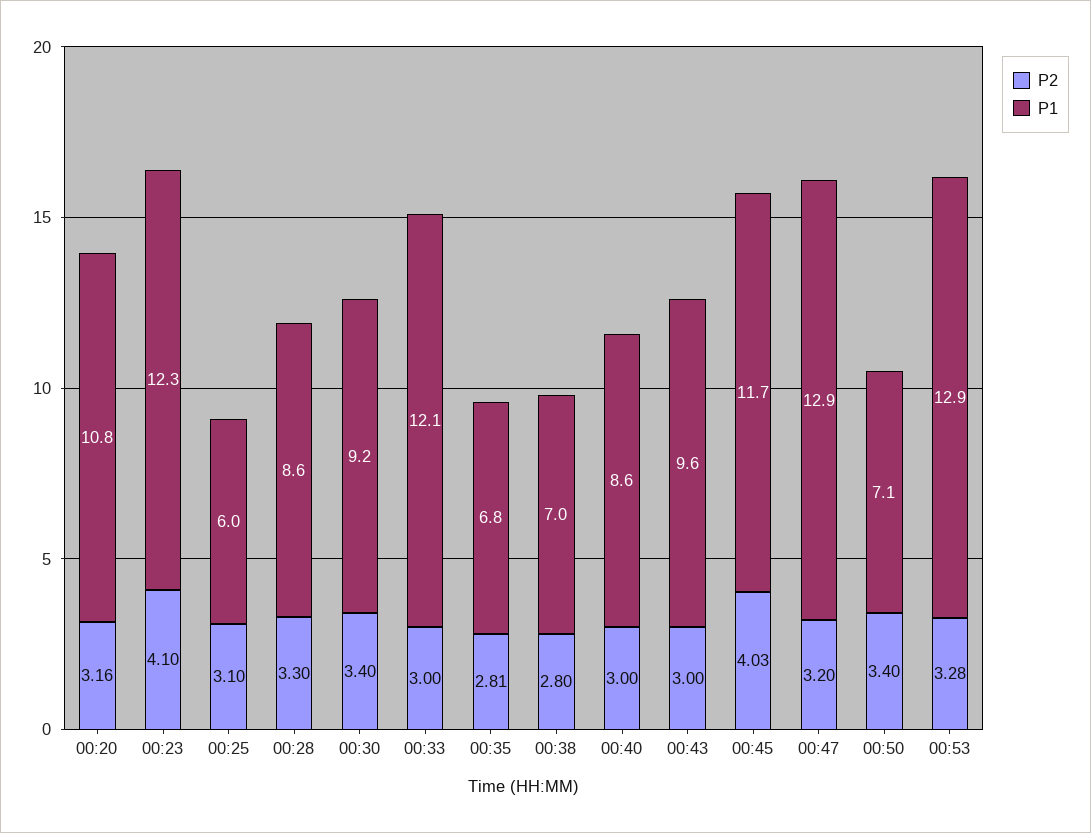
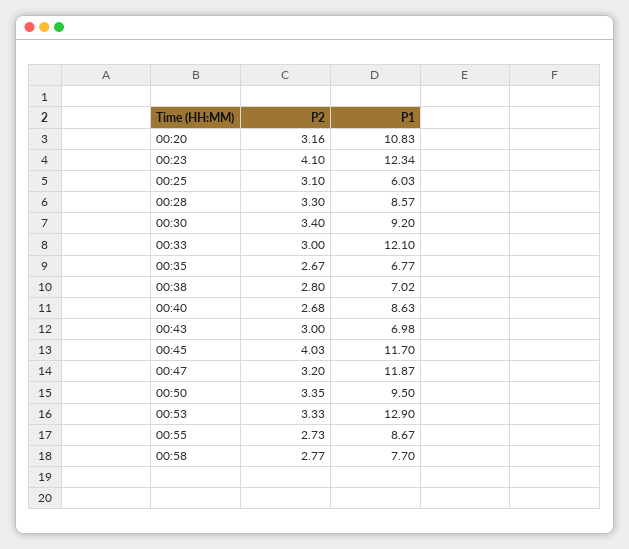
P2, 00:35: 2.81 -> 2.67
P2, 00:40: 3 -> 2.68
P1, 00:43: 9.6 -> 6.98
P1, 00:47: 12.9 -> 11.87
P2, 00:50: 3.4 -> 3.35
P1, 00:50: 7.1 -> 9.5
P2, 00:53: 3.28 -> 3.33
P2, 00:55: none -> 2.73
P1, 00:55: none -> 8.67
P2, 00:58: none -> 2.77
P1, 00:58: none -> 7.7

